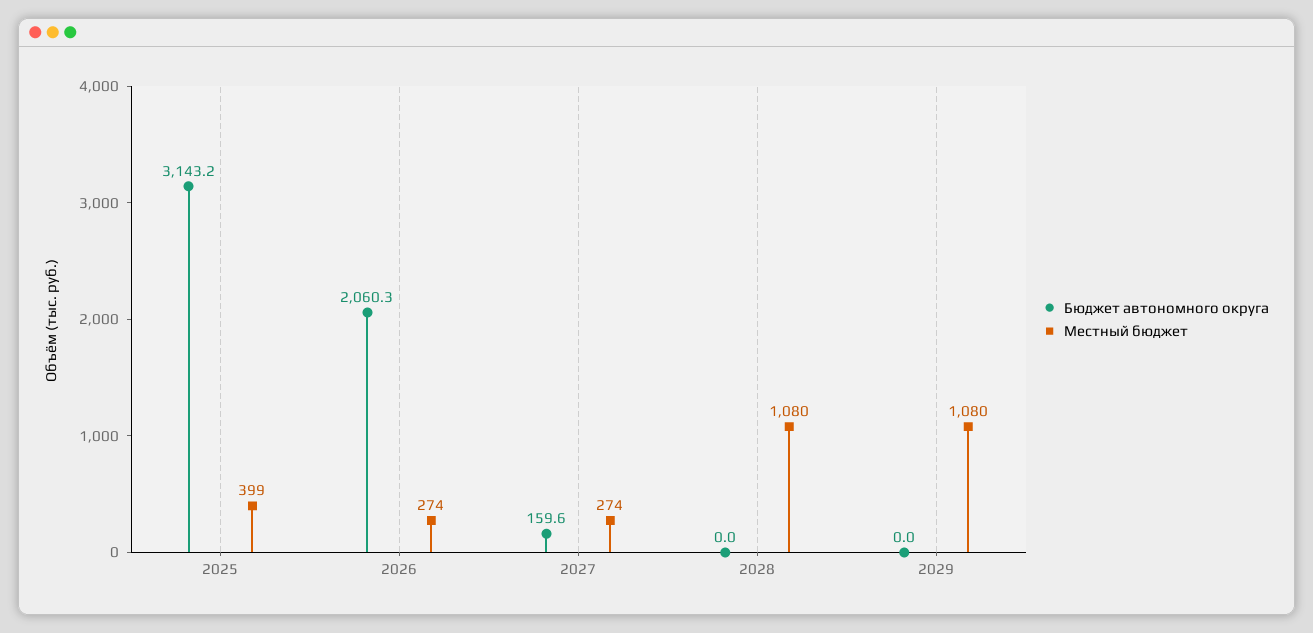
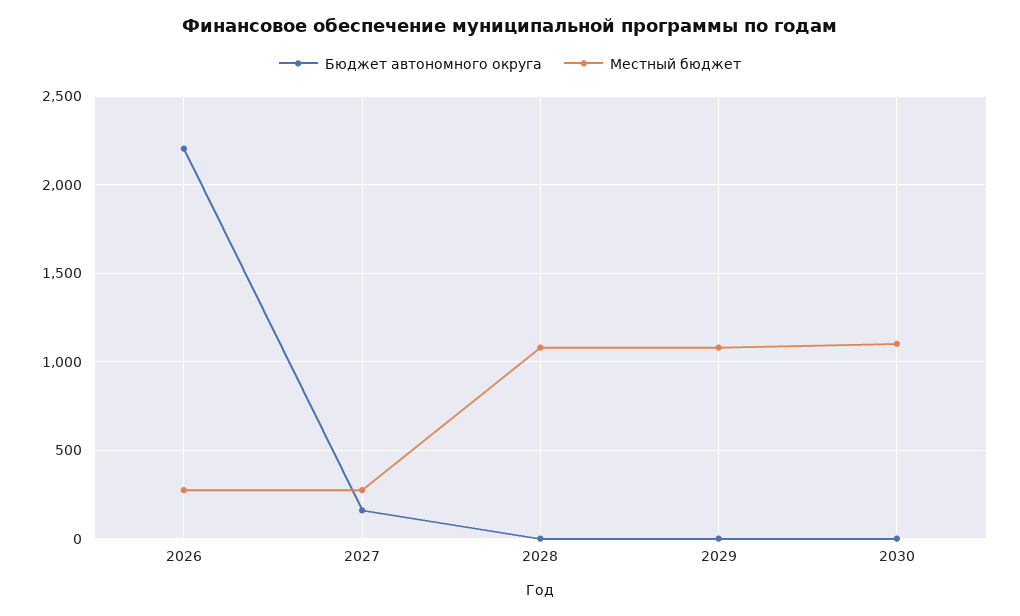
Бюджет автономного округа, 2025: 3143.2 -> none
Местный бюджет, 2025: 399 -> none
Бюджет автономного округа, 2026: 2060.3 -> 2200
Бюджет автономного округа, 2030: none -> 0
Местный бюджет, 2030: none -> 1100

